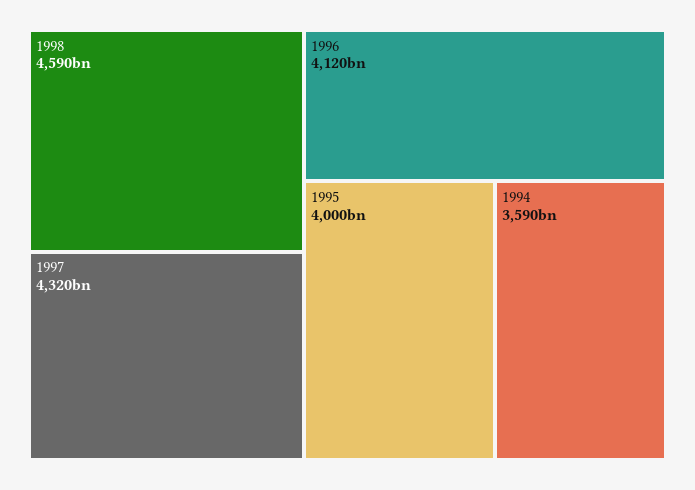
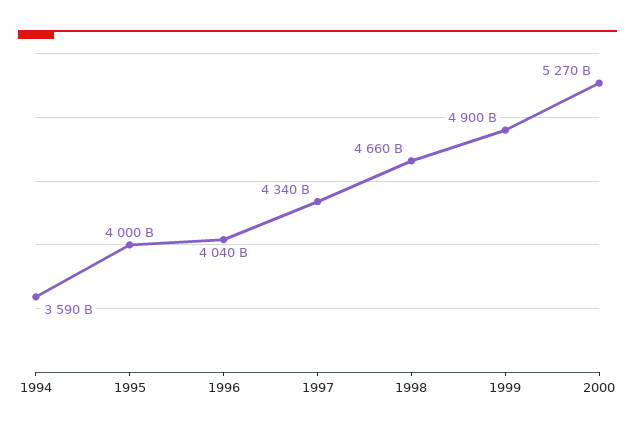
1998: 4590000000000 -> 4660000000000
1997: 4320000000000 -> 4340000000000
1996: 4120000000000 -> 4040000000000
1999: none -> 4900000000000
2000: none -> 5270000000000

